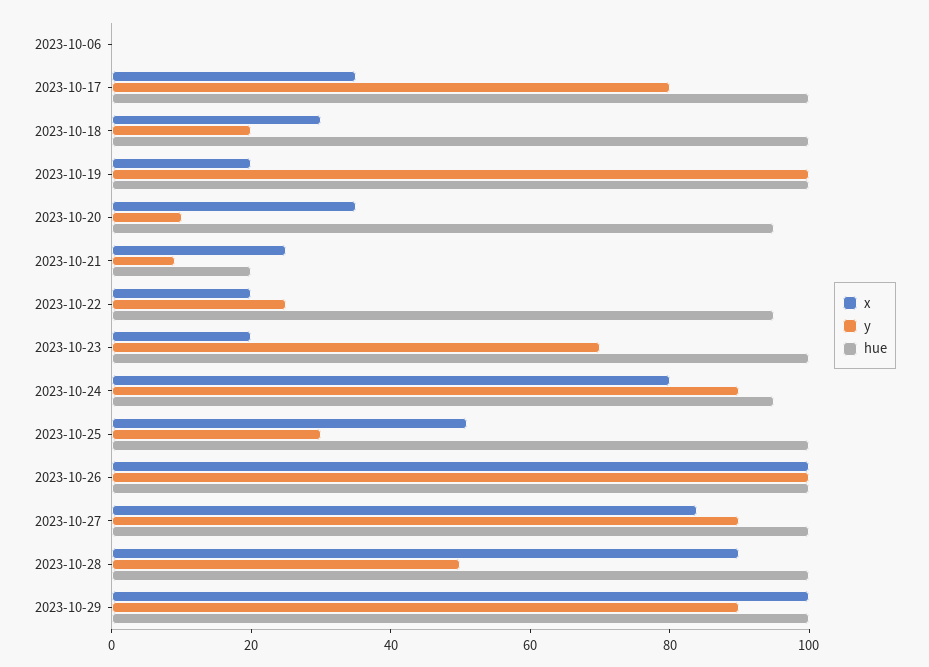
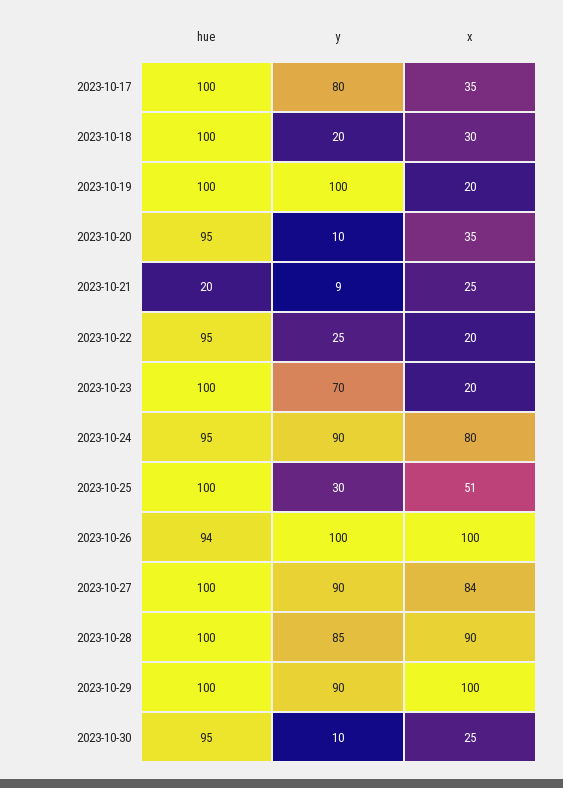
x, 2023-10-06: 0 -> none
y, 2023-10-06: 0 -> none
hue, 2023-10-06: 0 -> none
hue, 2023-10-26: 100 -> 94
y, 2023-10-28: 50 -> 85
hue, 2023-10-30: none -> 95
y, 2023-10-30: none -> 10
x, 2023-10-30: none -> 25

